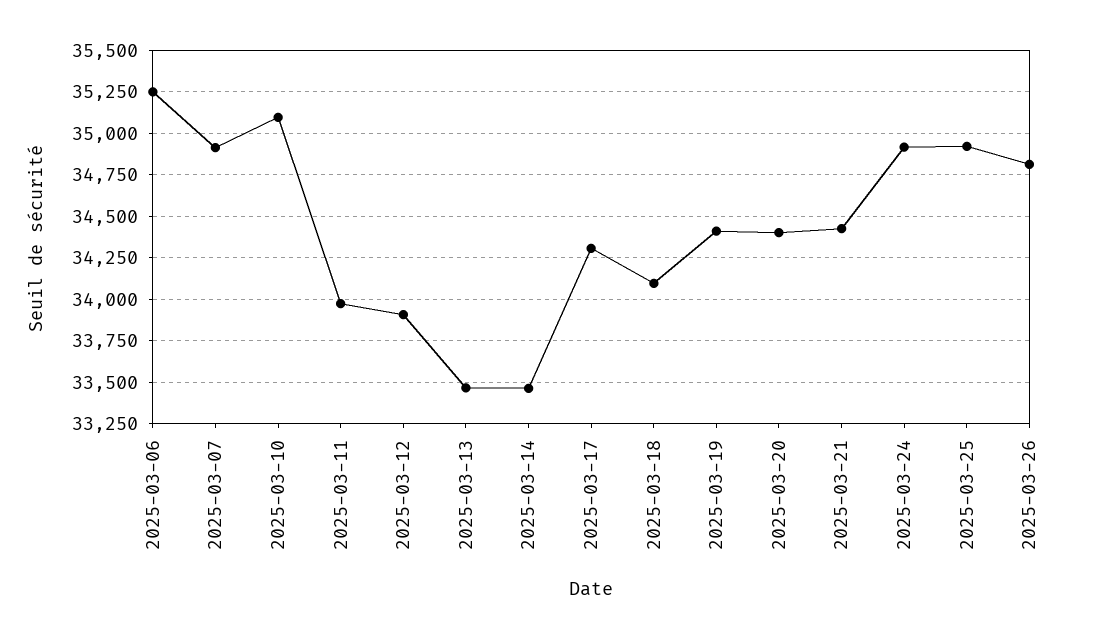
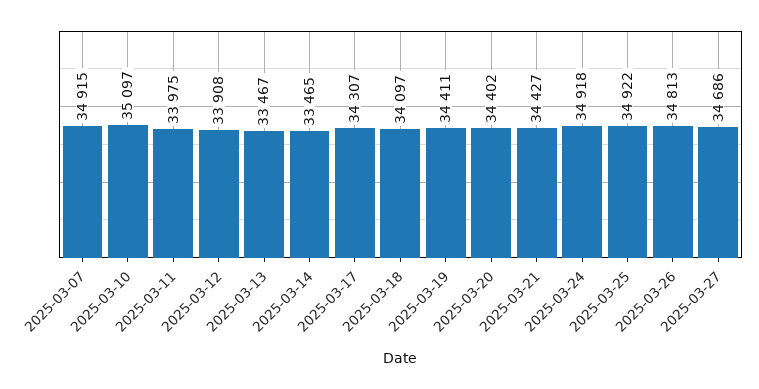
2025-03-06: 35250 -> none
2025-03-27: none -> 34686

